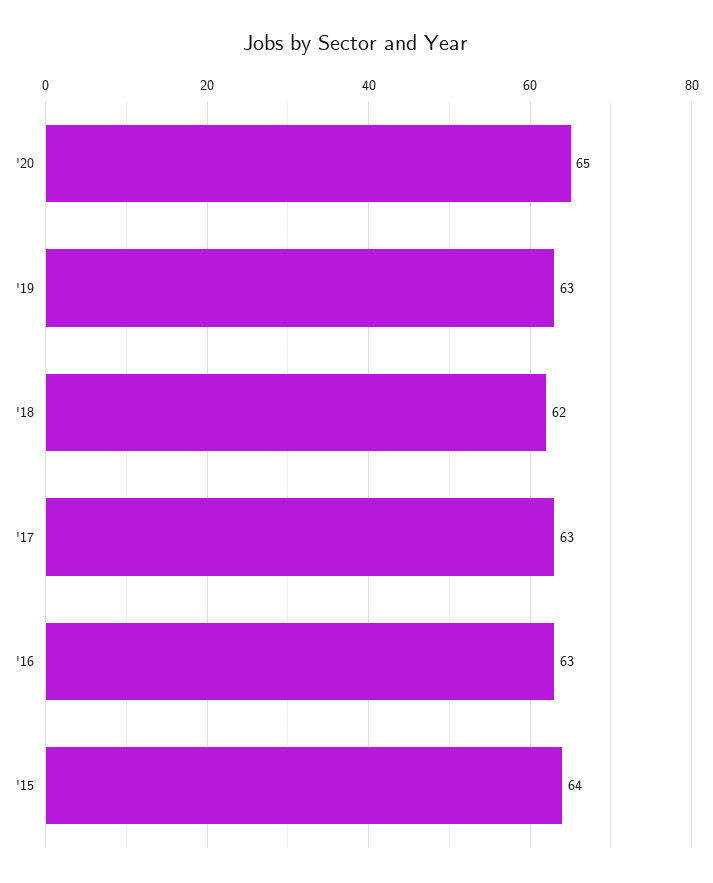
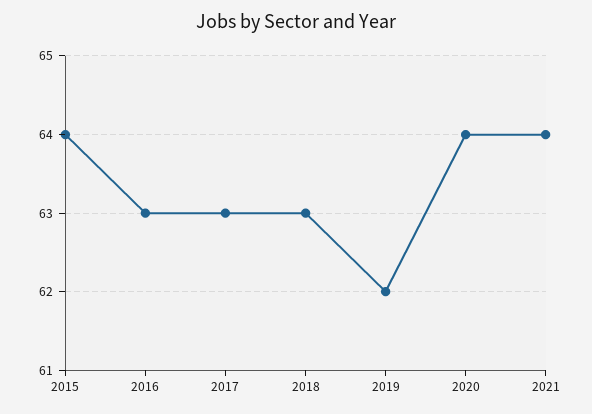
'20: 65 -> 64
'19: 63 -> 62
'18: 62 -> 63
2021: none -> 64

